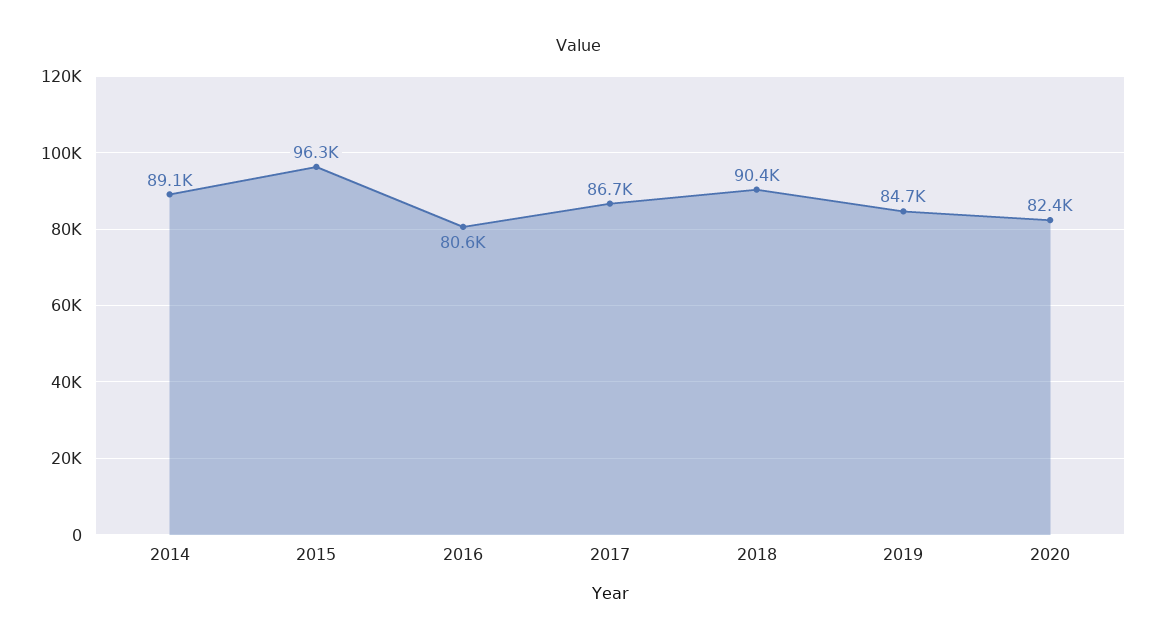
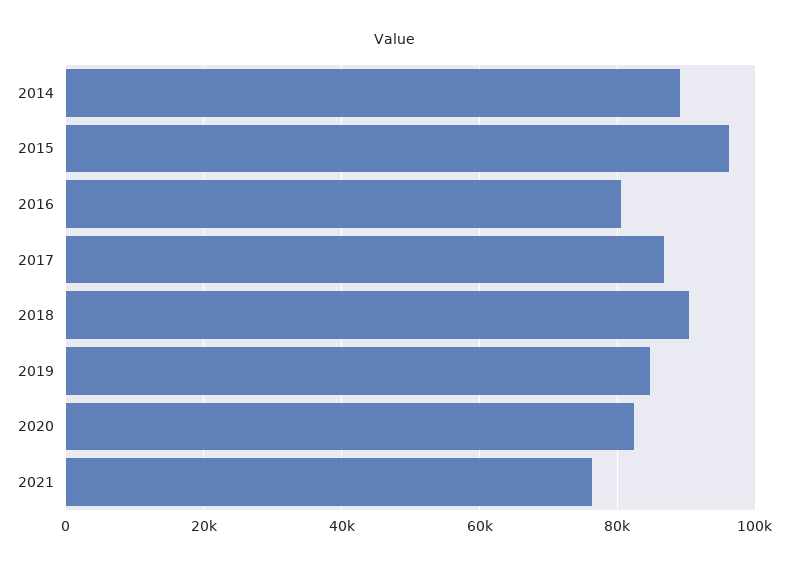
2021: none -> 76000

